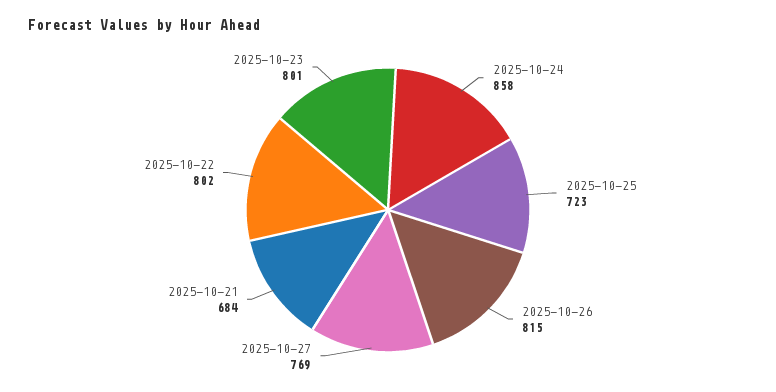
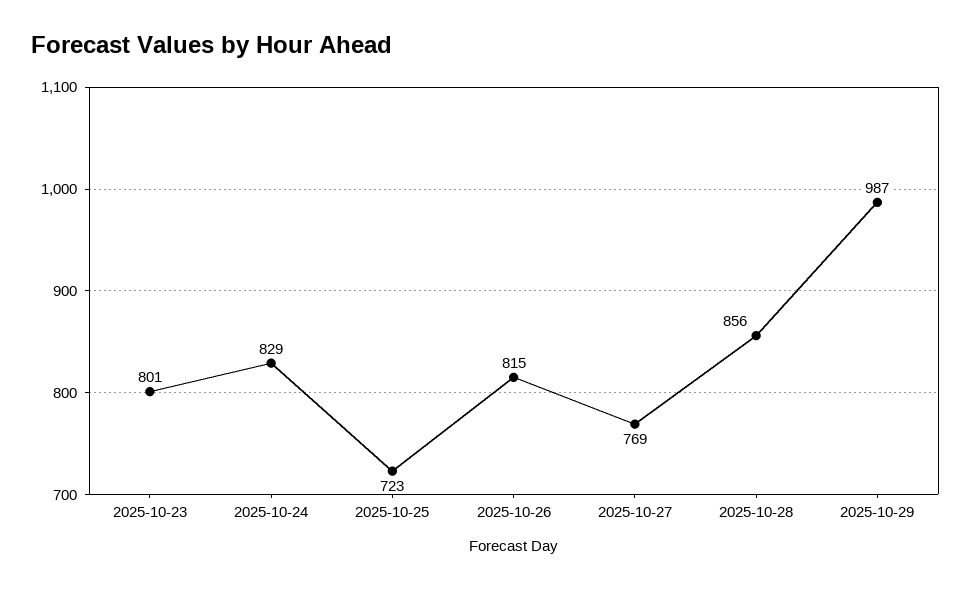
2025-10-24: 858 -> 829
2025-10-21: 684 -> none
2025-10-22: 802 -> none
2025-10-28: none -> 856
2025-10-29: none -> 987

